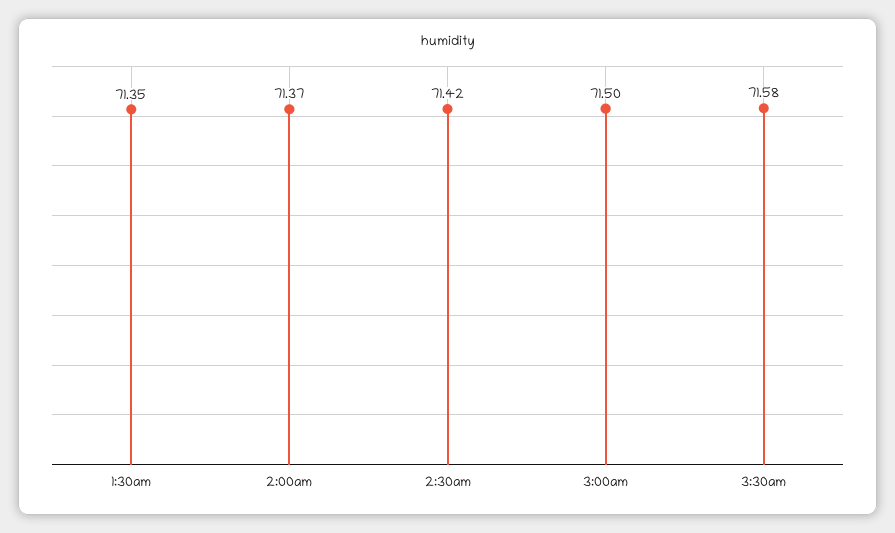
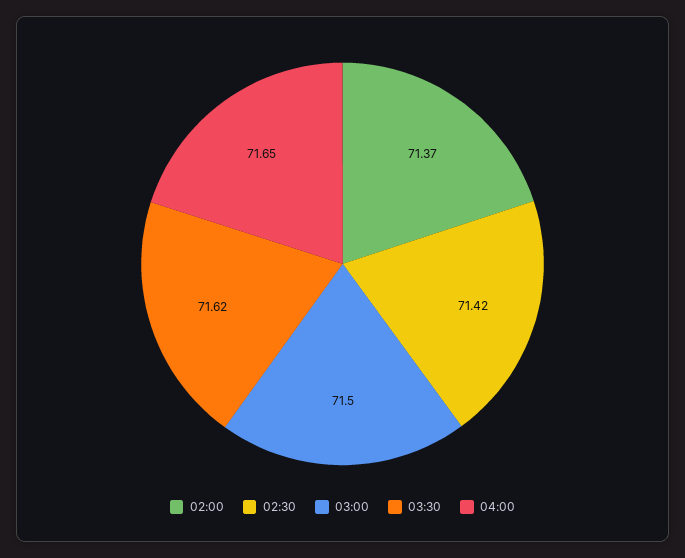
1:30am: 71.35 -> none
3:30am: 71.58 -> 71.62
04:00: none -> 71.65

